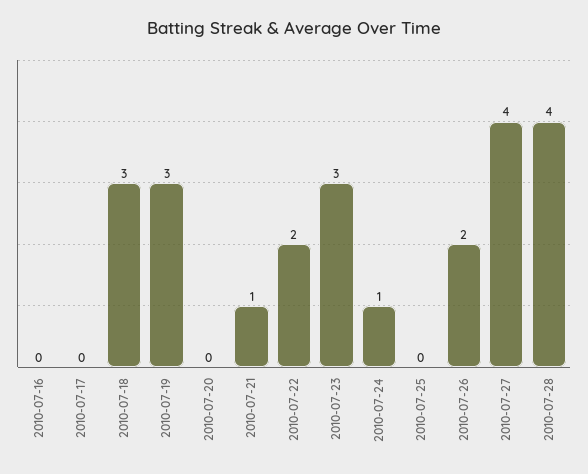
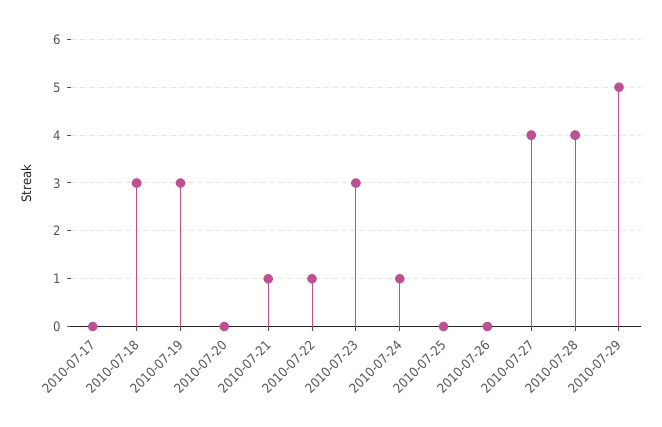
2010-07-16: 0 -> none
2010-07-22: 2 -> 1
2010-07-26: 2 -> 0
2010-07-29: none -> 5

